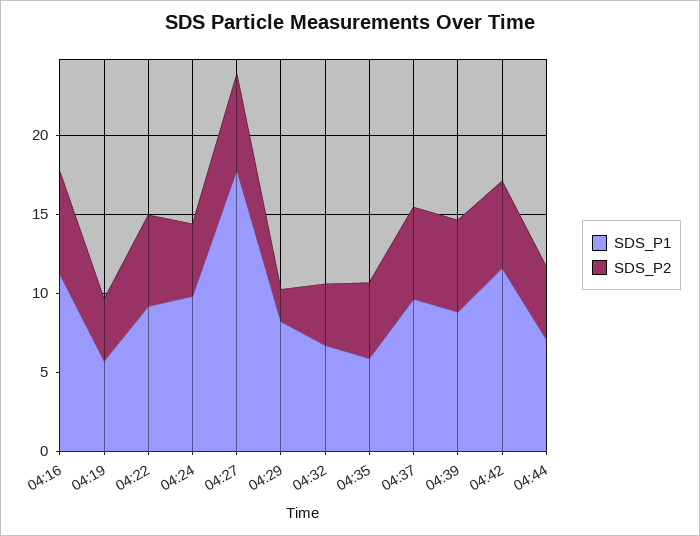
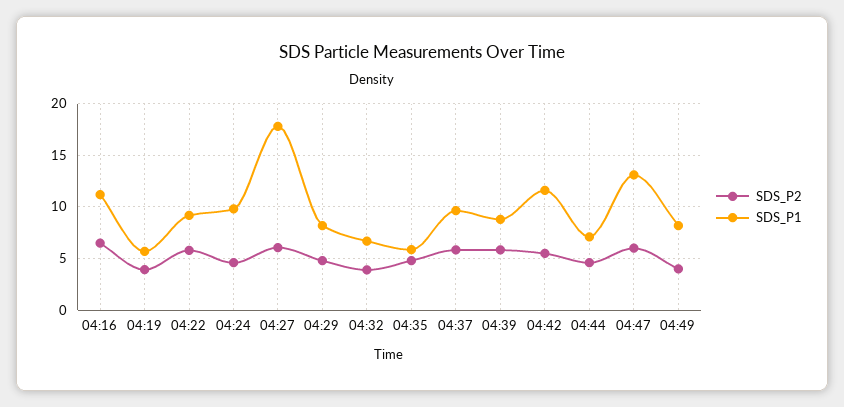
SDS_P2, 04:29: 2 -> 5
SDS_P2, 04:47: none -> 6
SDS_P1, 04:47: none -> 13
SDS_P2, 04:49: none -> 4
SDS_P1, 04:49: none -> 8

